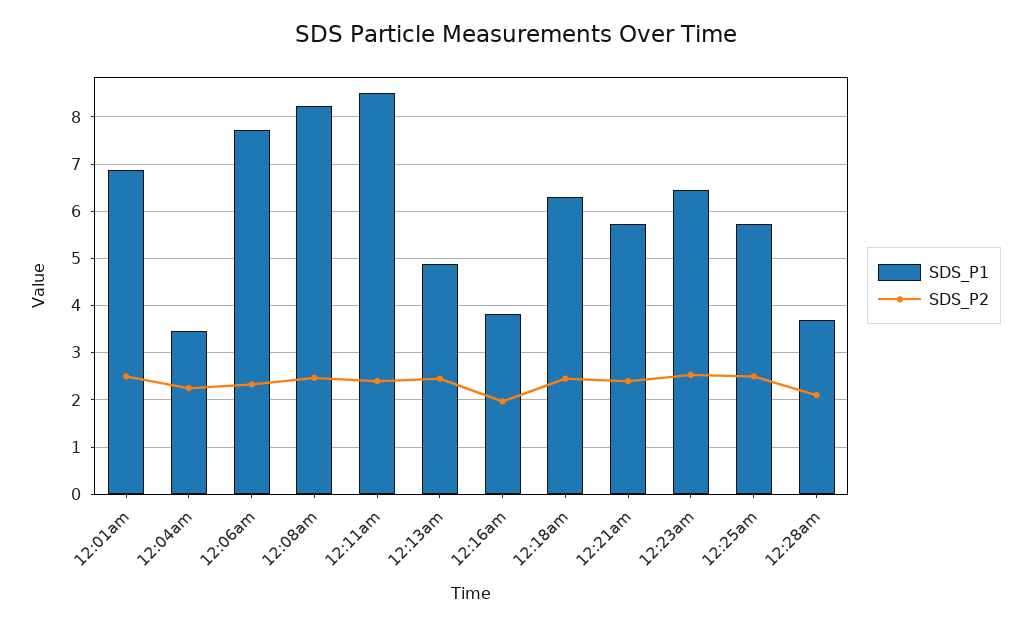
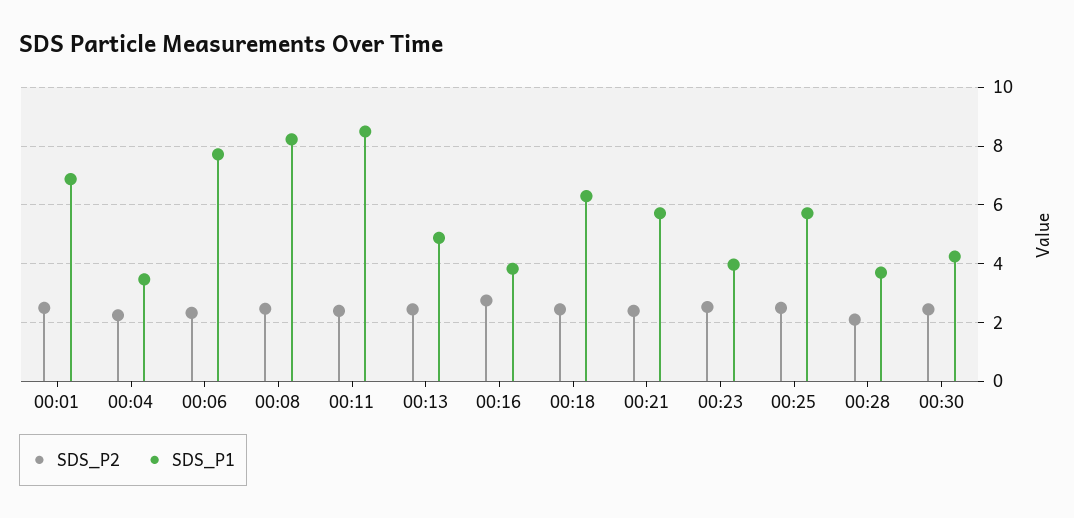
SDS_P2, 12:16am: 2 -> 2.75
SDS_P1, 12:23am: 6.4 -> 4
SDS_P2, 00:30: none -> 2.5
SDS_P1, 00:30: none -> 4.25

